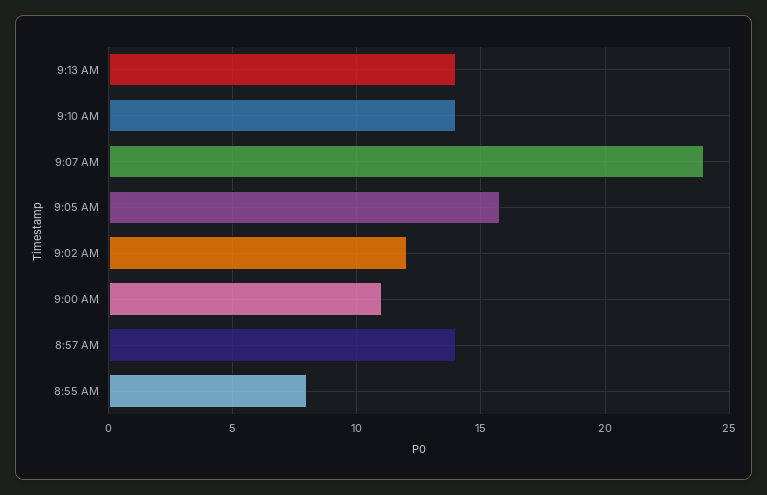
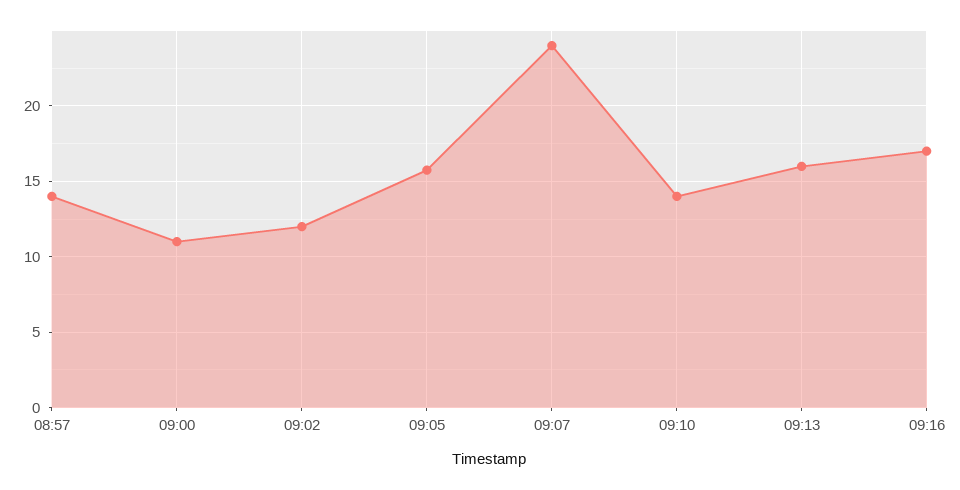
9:13 AM: 14 -> 16
8:55 AM: 8 -> none
09:16: none -> 17

